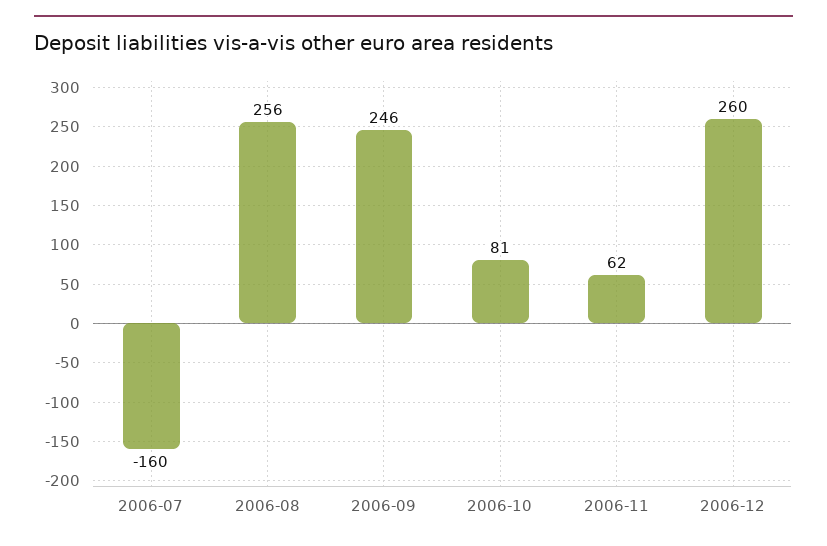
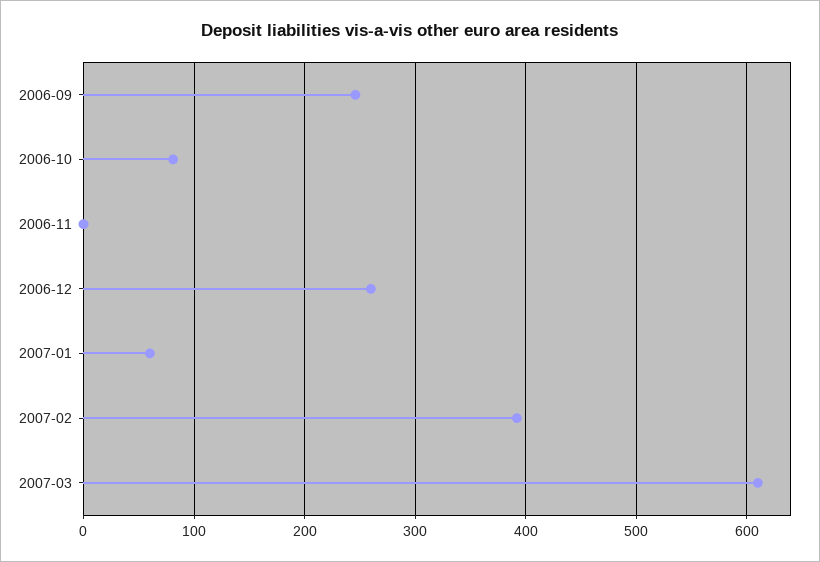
2006-07: -160 -> none
2006-08: 256 -> none
2006-11: 62 -> 0
2007-01: none -> 60
2007-02: none -> 390
2007-03: none -> 610

